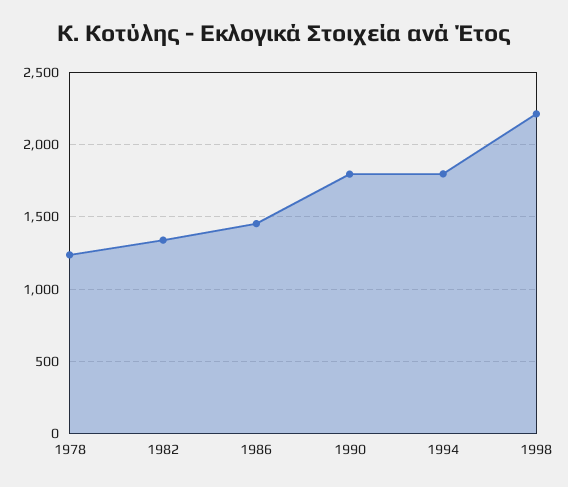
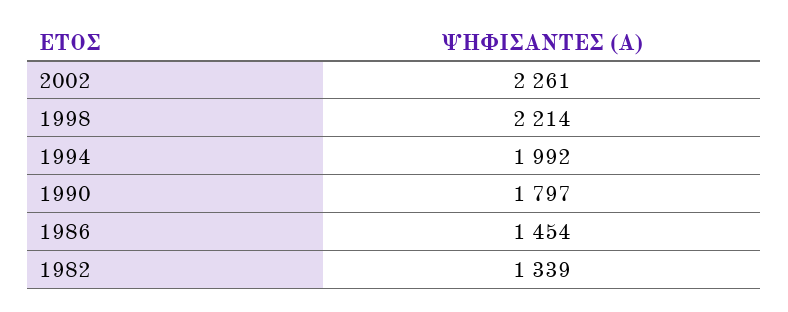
1978: 1250 -> none
1994: 1800 -> 1992
2002: none -> 2261

